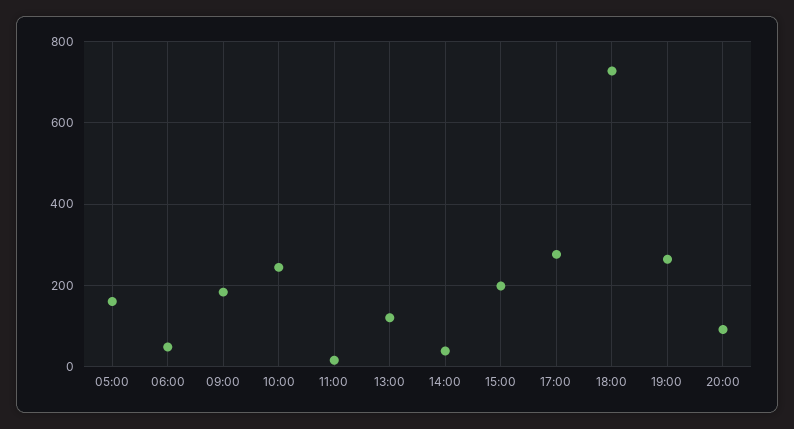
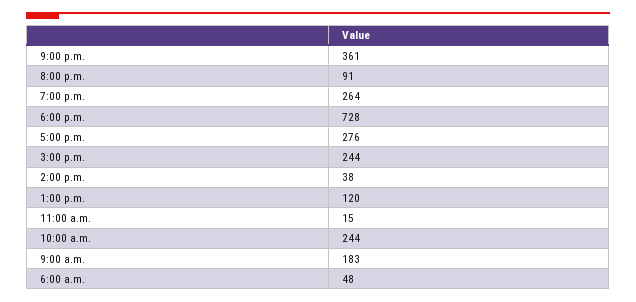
05:00: 160 -> none
15:00: 200 -> 244
9:00 p.m.: none -> 361

